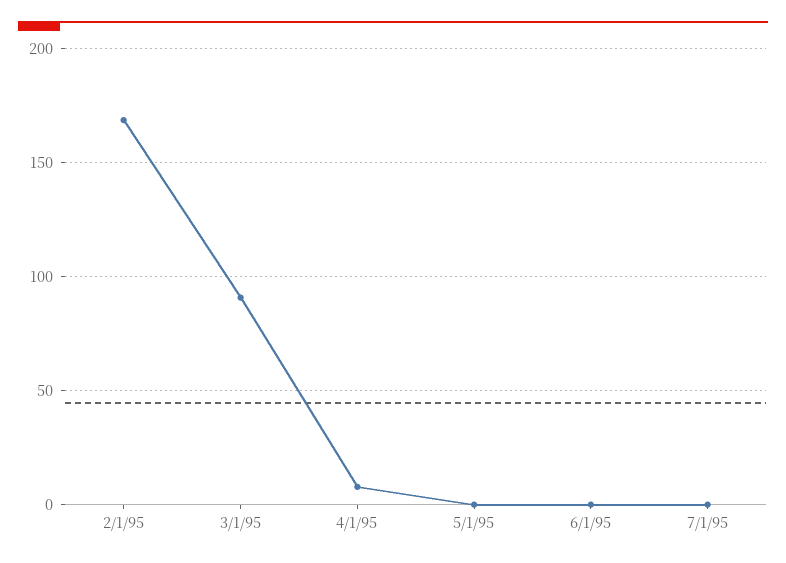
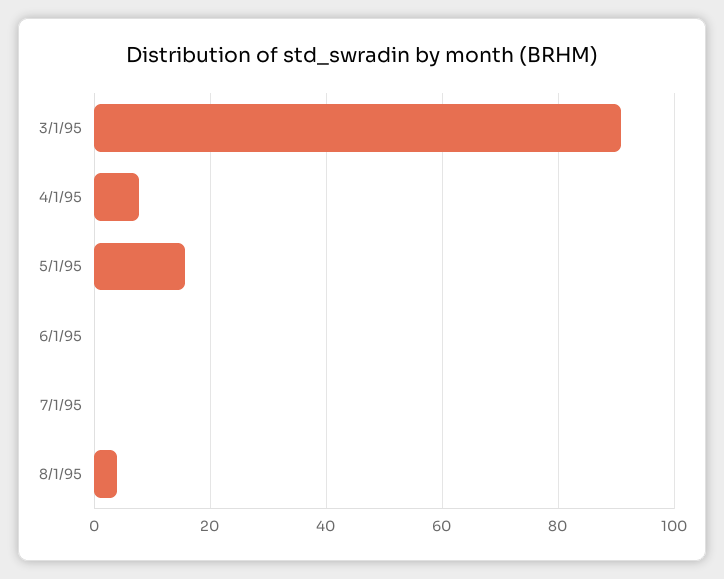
2/1/95: 170 -> none
5/1/95: 0 -> 16
8/1/95: none -> 4

